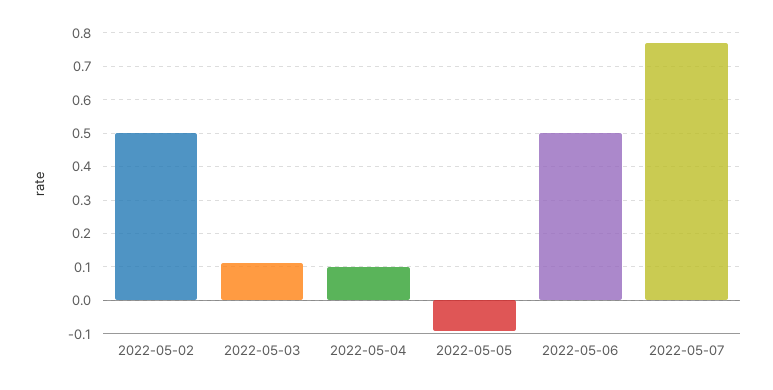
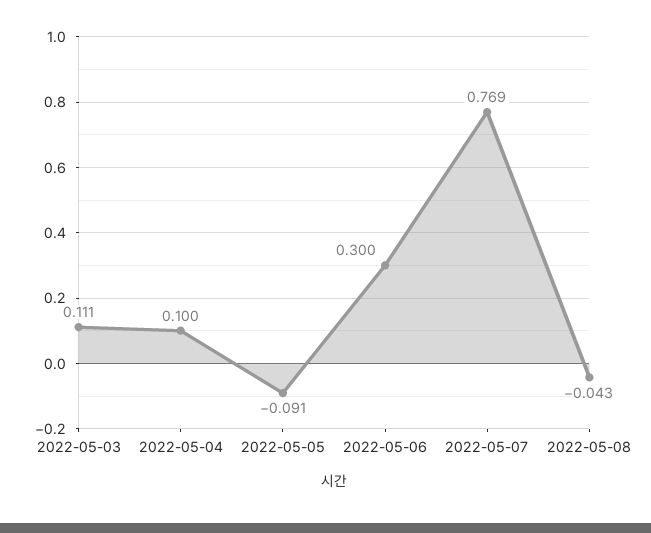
2022-05-02: 0.5 -> none
2022-05-06: 0.5 -> 0.3
2022-05-08: none -> -0.043

